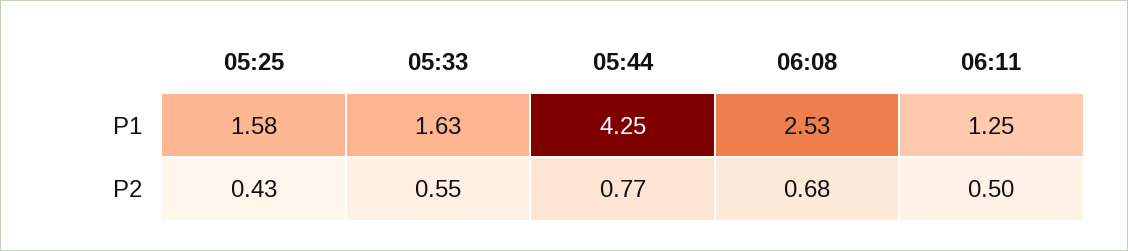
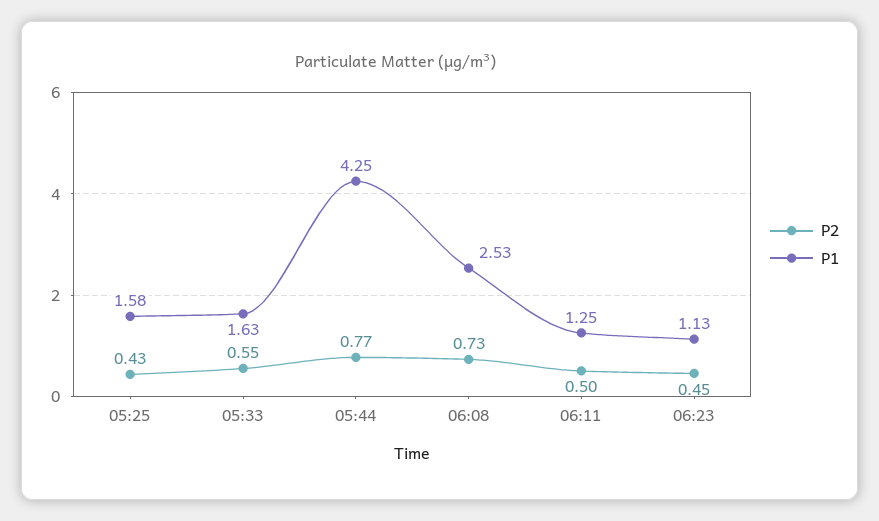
P2, 06:08: 0.68 -> 0.73
P2, 06:23: none -> 0.45
P1, 06:23: none -> 1.13

